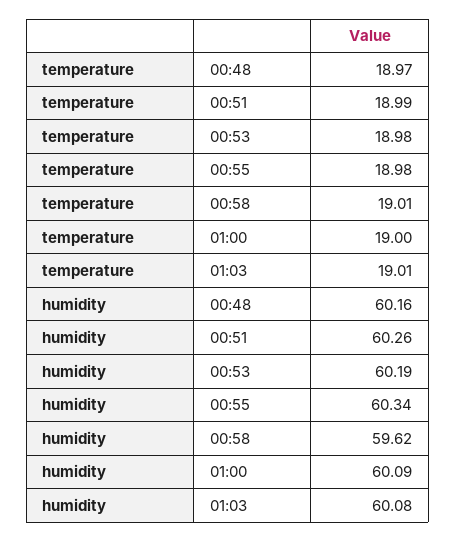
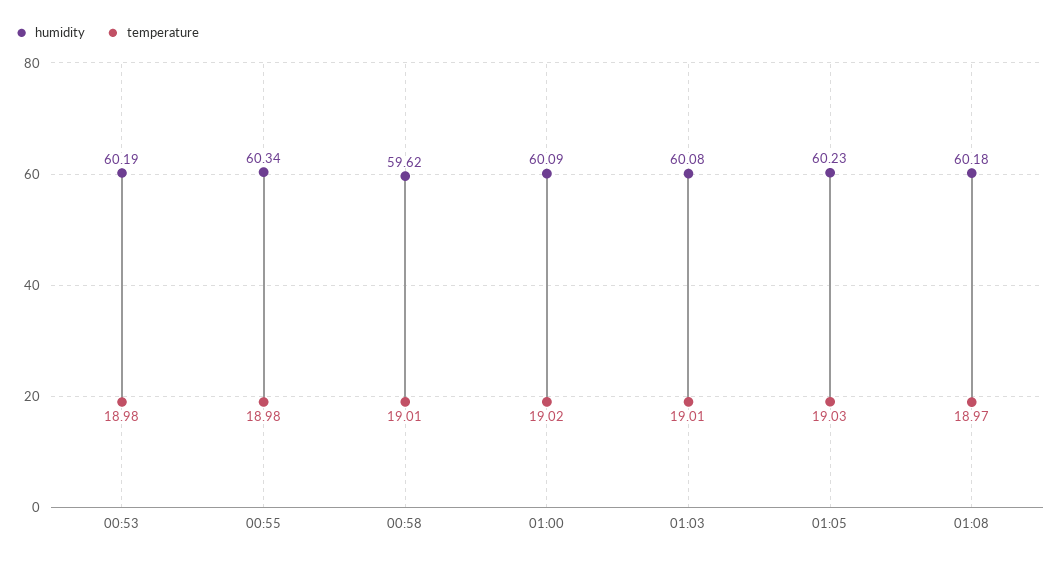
temperature, 00:48: 18.97 -> none
temperature, 00:51: 18.99 -> none
temperature, 01:00: 19 -> 19.02
humidity, 00:48: 60.16 -> none
humidity, 00:51: 60.26 -> none
humidity, 01:05: none -> 60.23
temperature, 01:05: none -> 19.03
humidity, 01:08: none -> 60.18
temperature, 01:08: none -> 18.97

